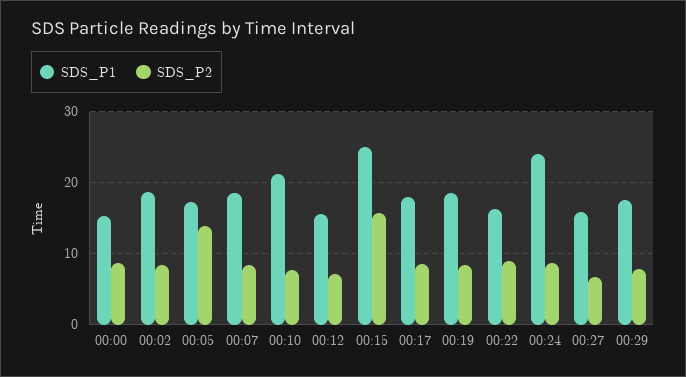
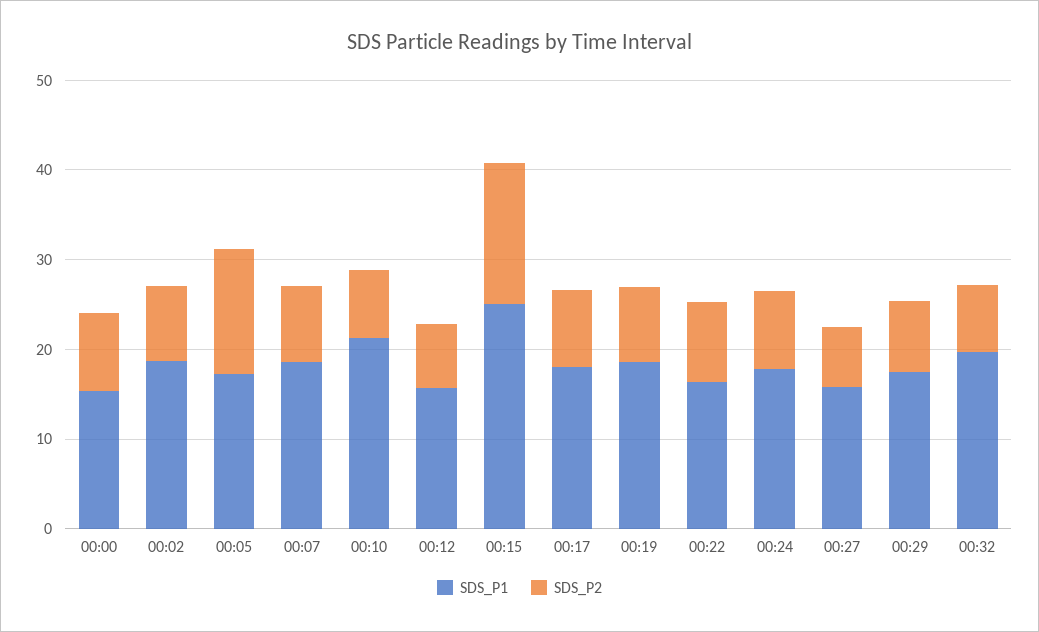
SDS_P1, 00:24: 24 -> 18
SDS_P1, 00:32: none -> 20
SDS_P2, 00:32: none -> 8

